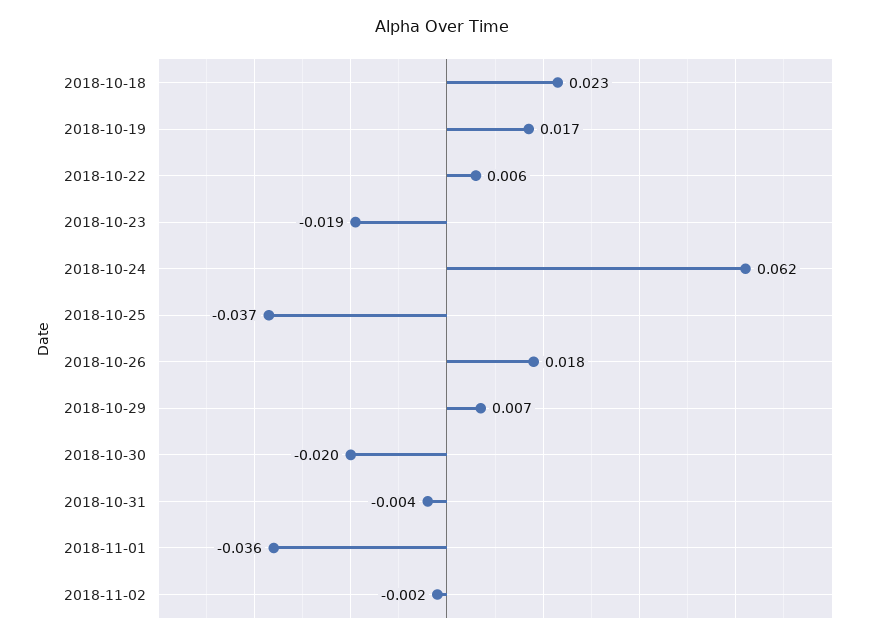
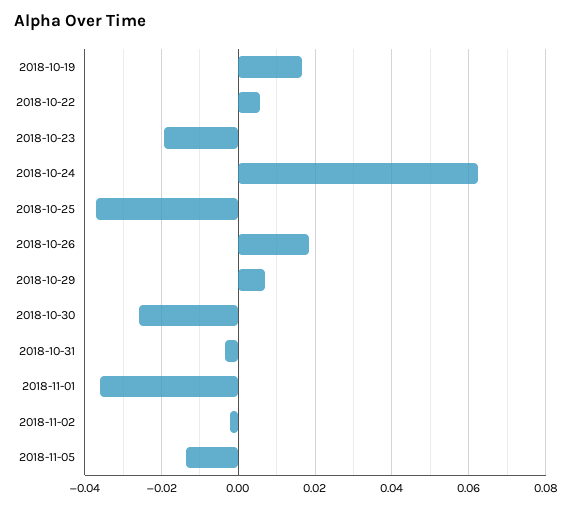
2018-10-18: 0.023 -> none
2018-10-30: -0.02 -> -0.026
2018-11-05: none -> -0.014

